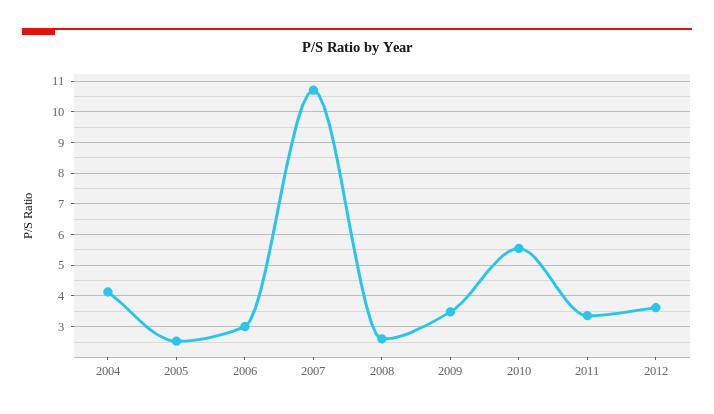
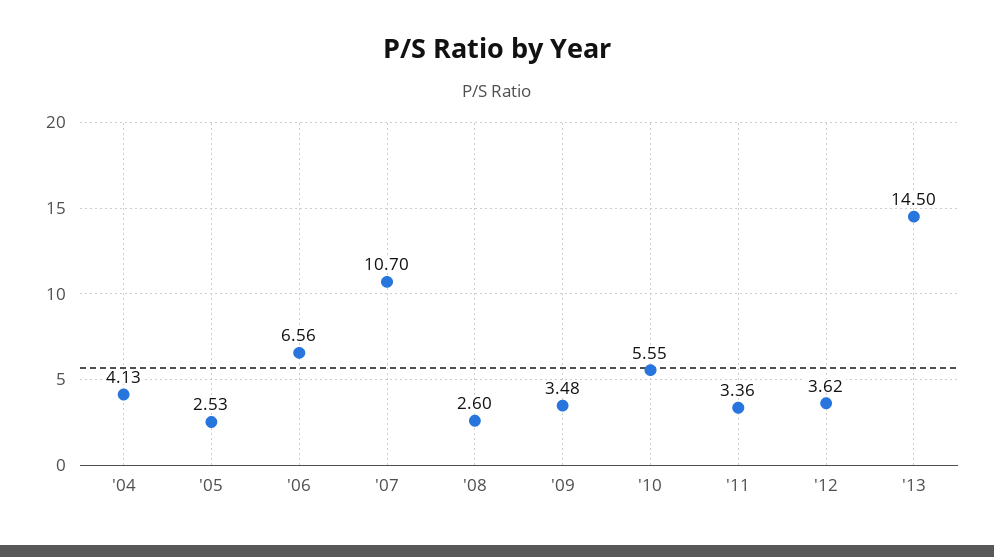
2006: 3 -> 6.56
'13: none -> 14.5

